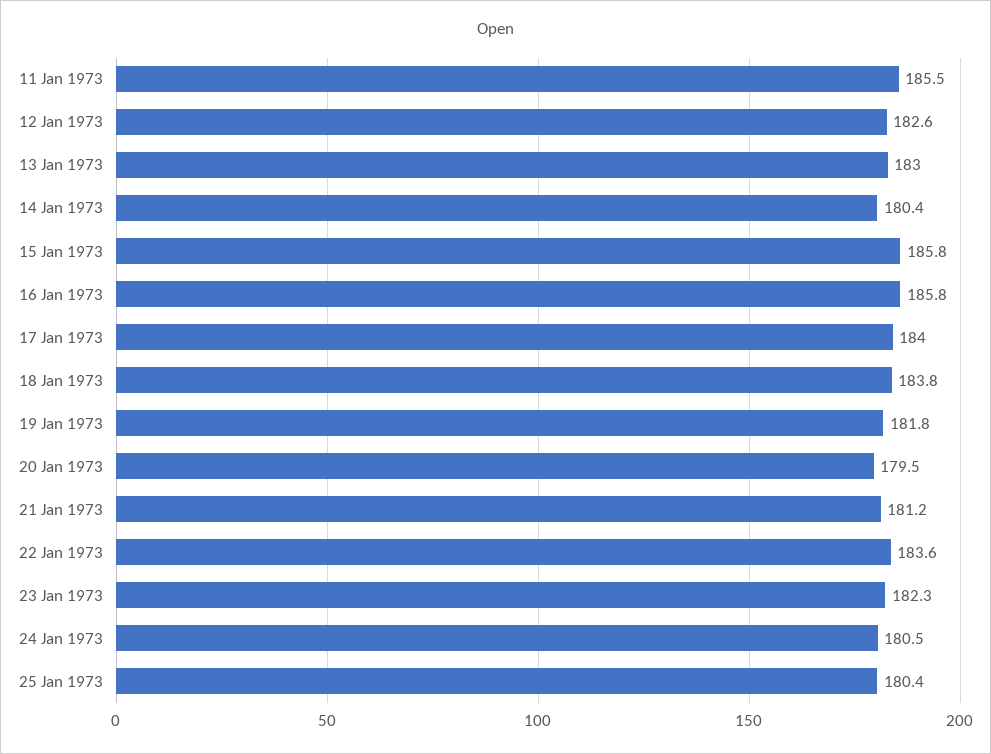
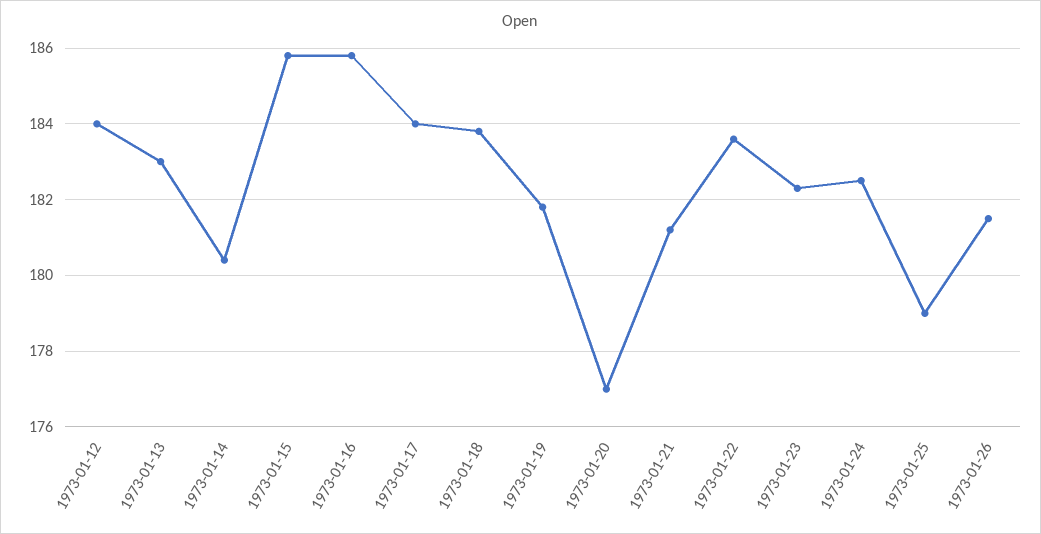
11 Jan 1973: 185.5 -> none
12 Jan 1973: 182.6 -> 184
20 Jan 1973: 179.5 -> 177
24 Jan 1973: 180.5 -> 182.5
25 Jan 1973: 180.4 -> 179
1973-01-26: none -> 181.5

